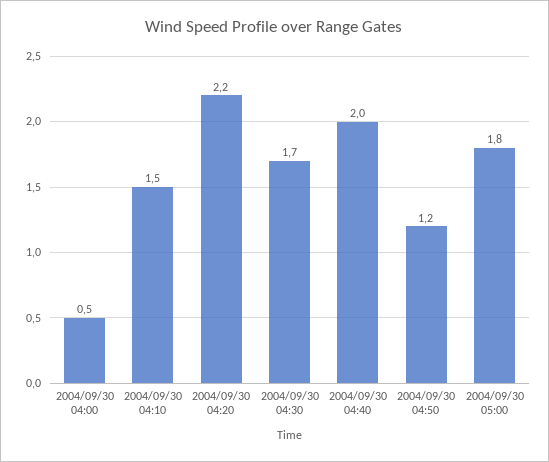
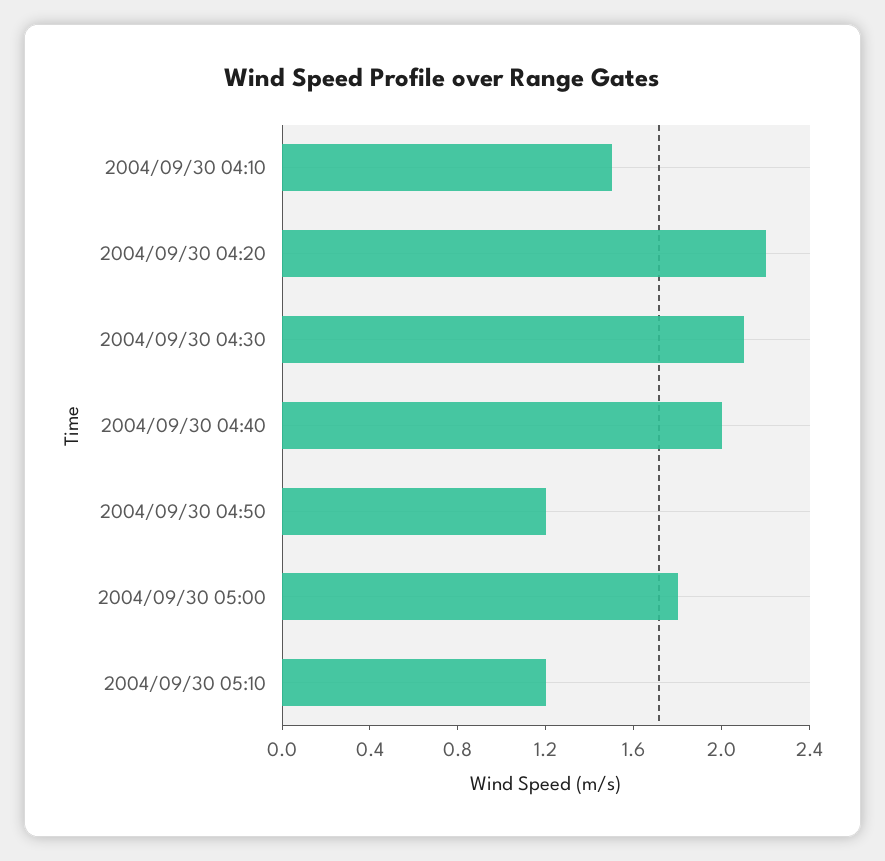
2004/09/30 04:00: 0.5 -> none
2004/09/30 04:30: 1.7 -> 2.1
2004/09/30 05:10: none -> 1.2

